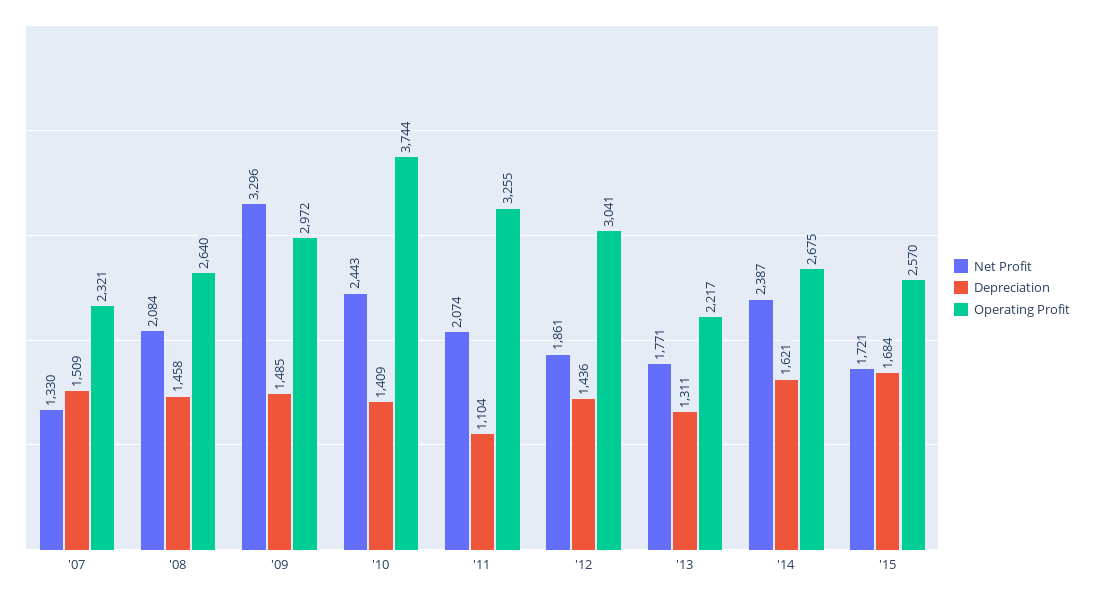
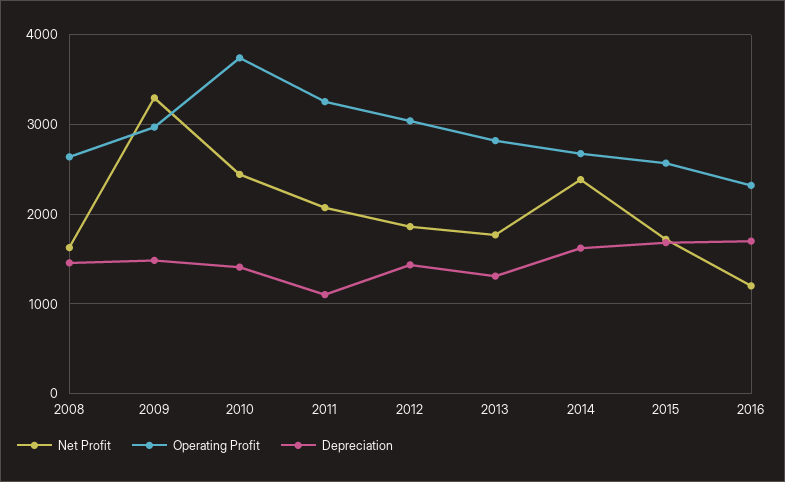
Net Profit, '07: 1330 -> none
Depreciation, '07: 1509 -> none
Operating Profit, '07: 2321 -> none
Net Profit, '08: 2084 -> 1600
Operating Profit, '13: 2217 -> 2800
Net Profit, 2016: none -> 1200
Operating Profit, 2016: none -> 2300
Depreciation, 2016: none -> 1700

